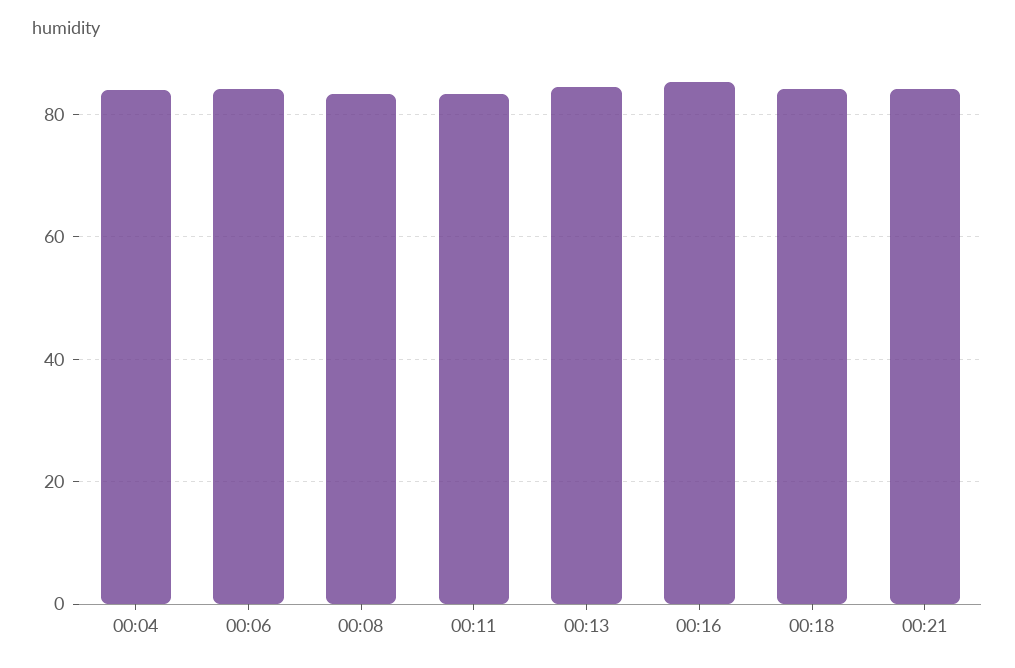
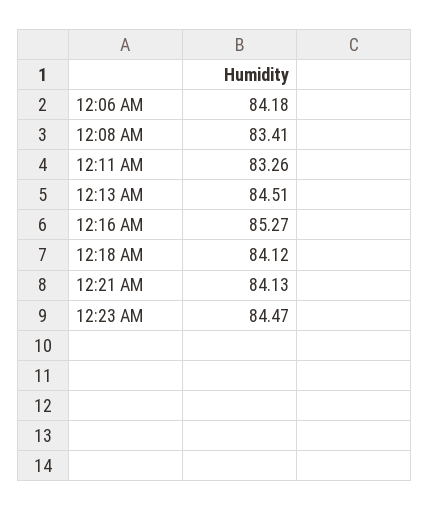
00:04: 84 -> none
12:23 AM: none -> 84.47

